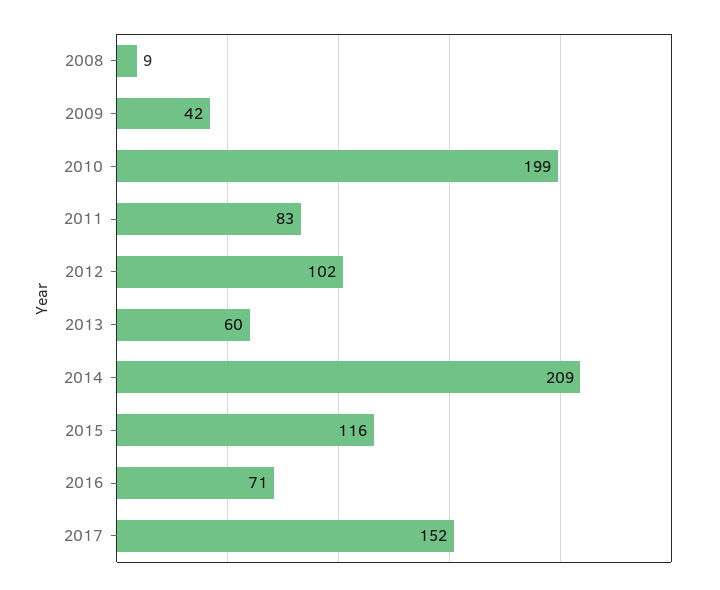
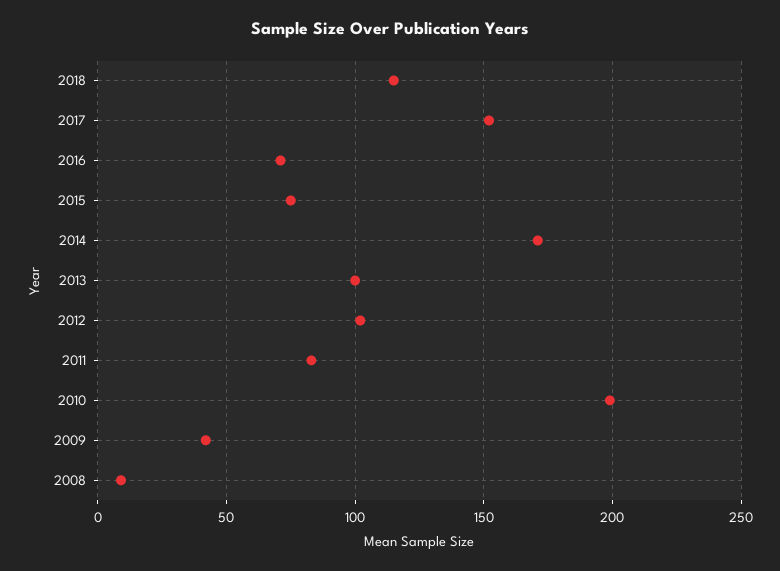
2013: 60 -> 100
2014: 209 -> 170
2015: 116 -> 75
2018: none -> 115

